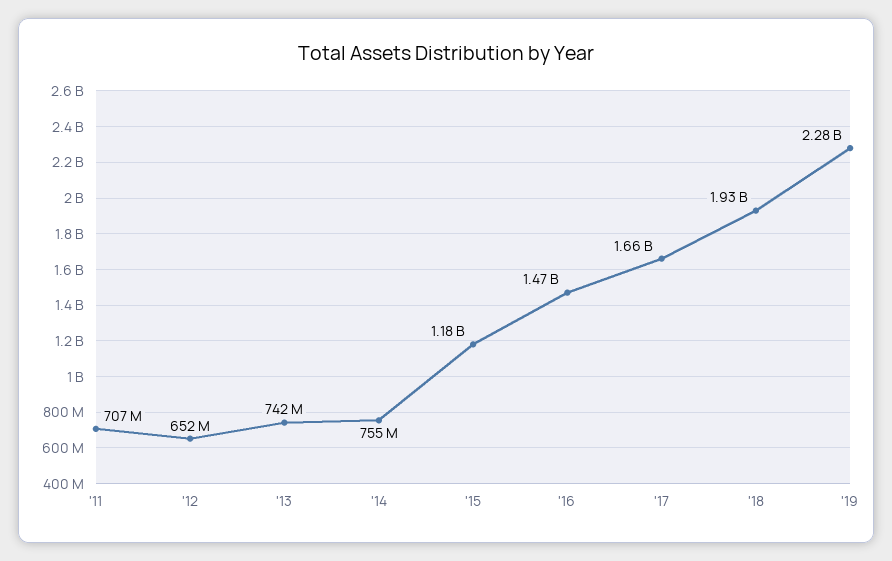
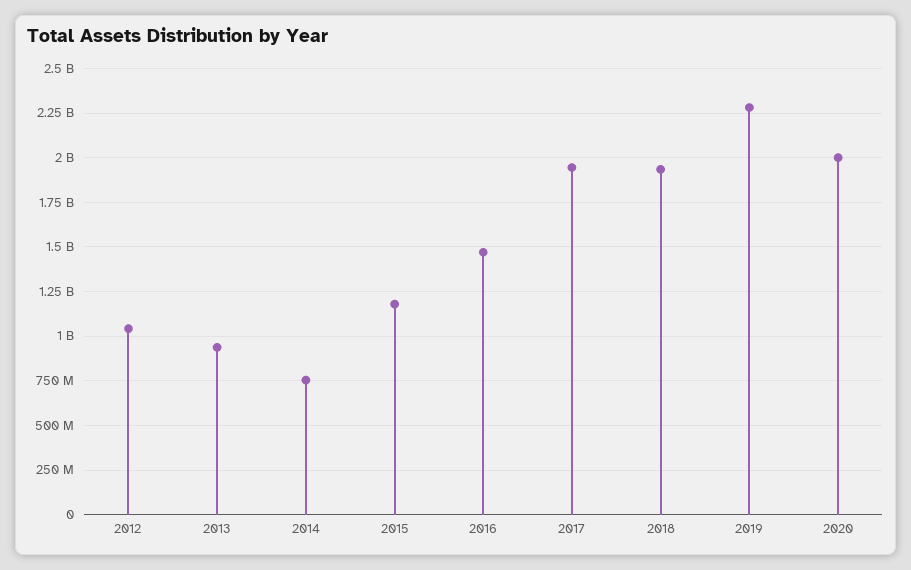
'11: 707000000 -> none
'12: 652000000 -> 1050000000
'13: 742000000 -> 950000000
'17: 1660000000 -> 1950000000
2020: none -> 2000000000

